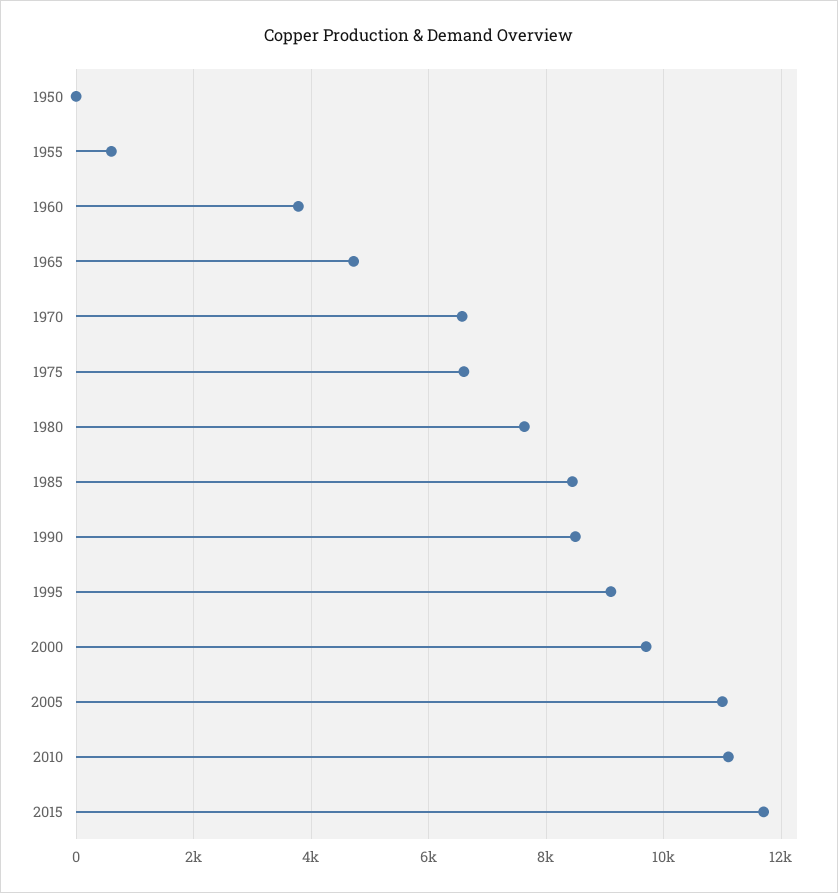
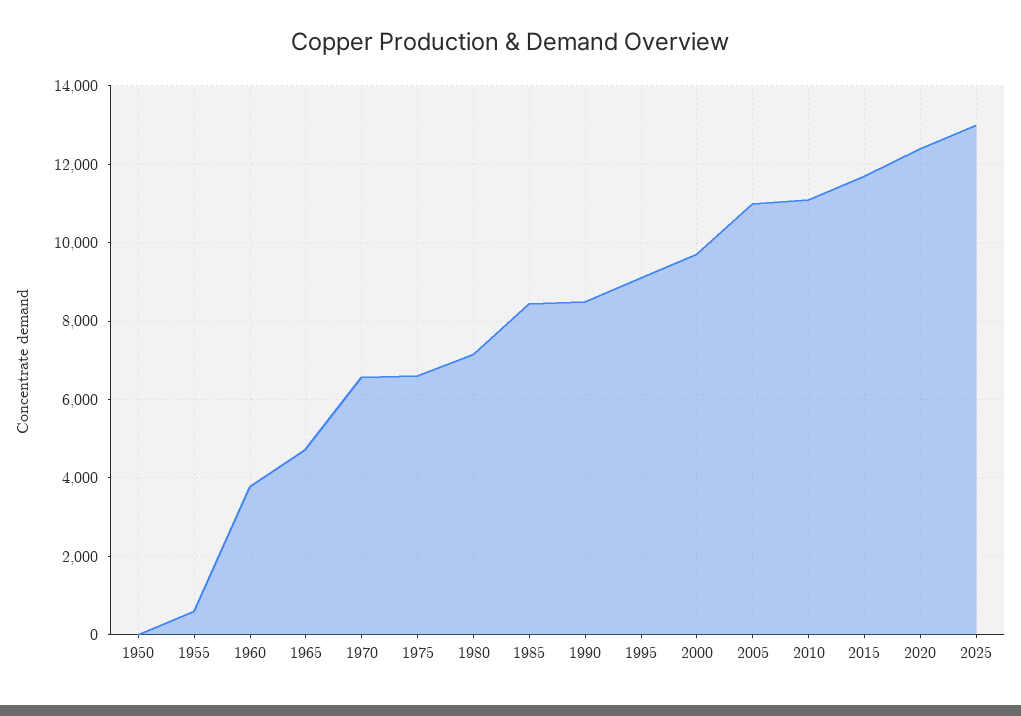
1980: 7600 -> 7200
2020: none -> 12400
2025: none -> 13000

